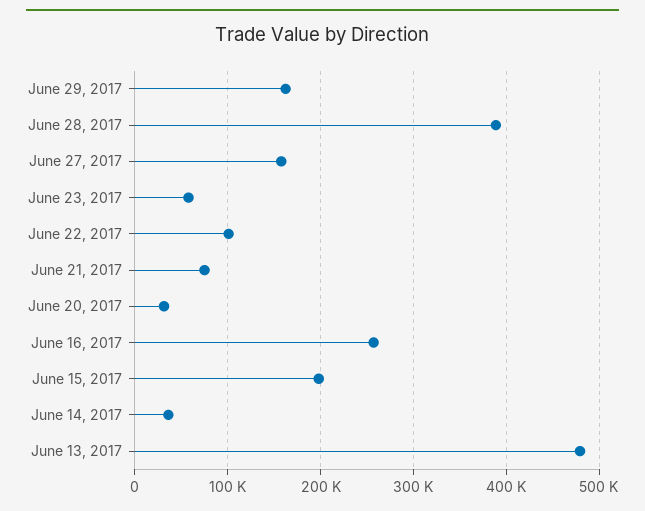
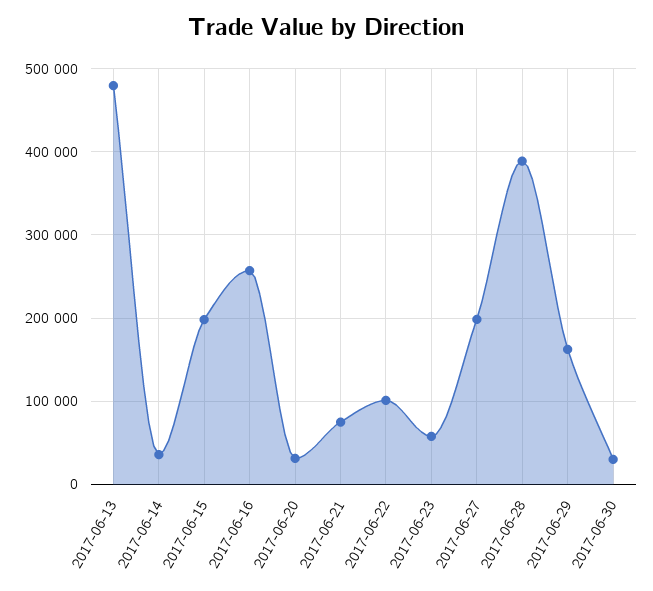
June 27, 2017: 160000 -> 200000
2017-06-30: none -> 30000

